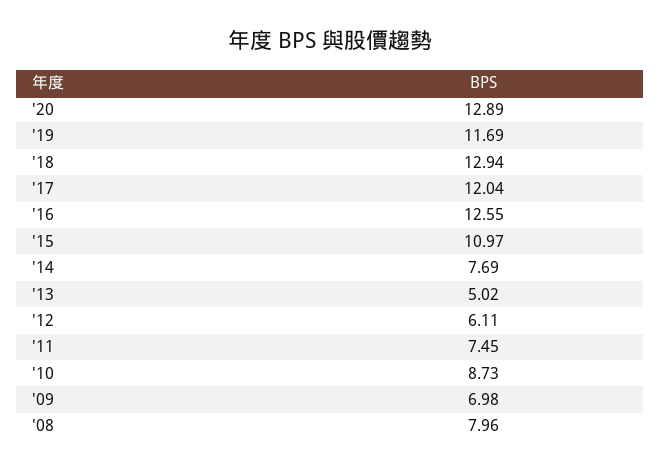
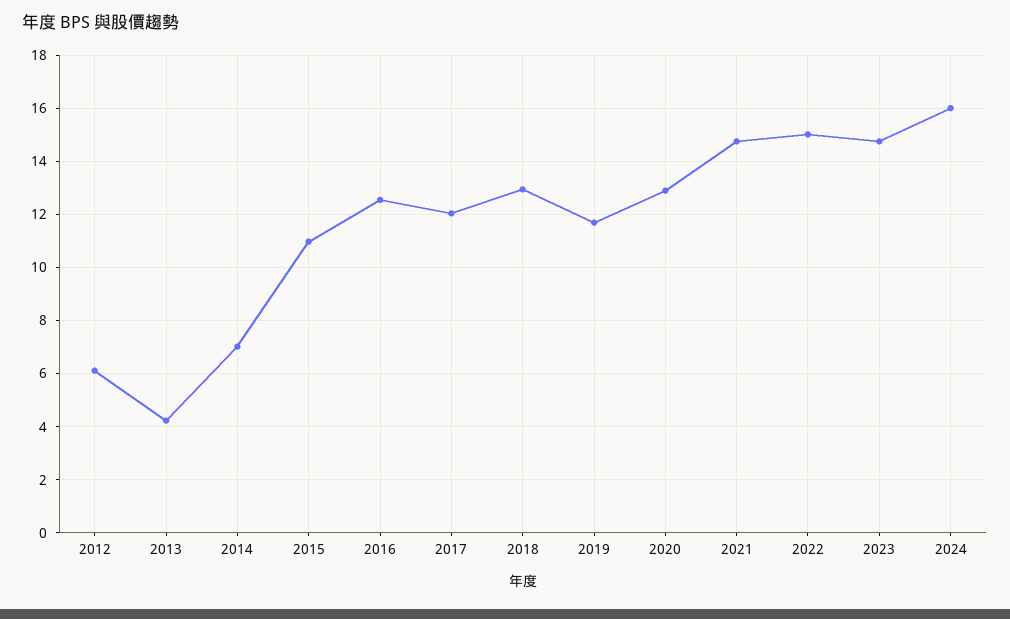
'14: 7.69 -> 7
'13: 5.02 -> 4.25
'11: 7.45 -> none
'10: 8.73 -> none
'09: 6.98 -> none
'08: 7.96 -> none
2021: none -> 14.75
2022: none -> 15
2023: none -> 14.75
2024: none -> 16

